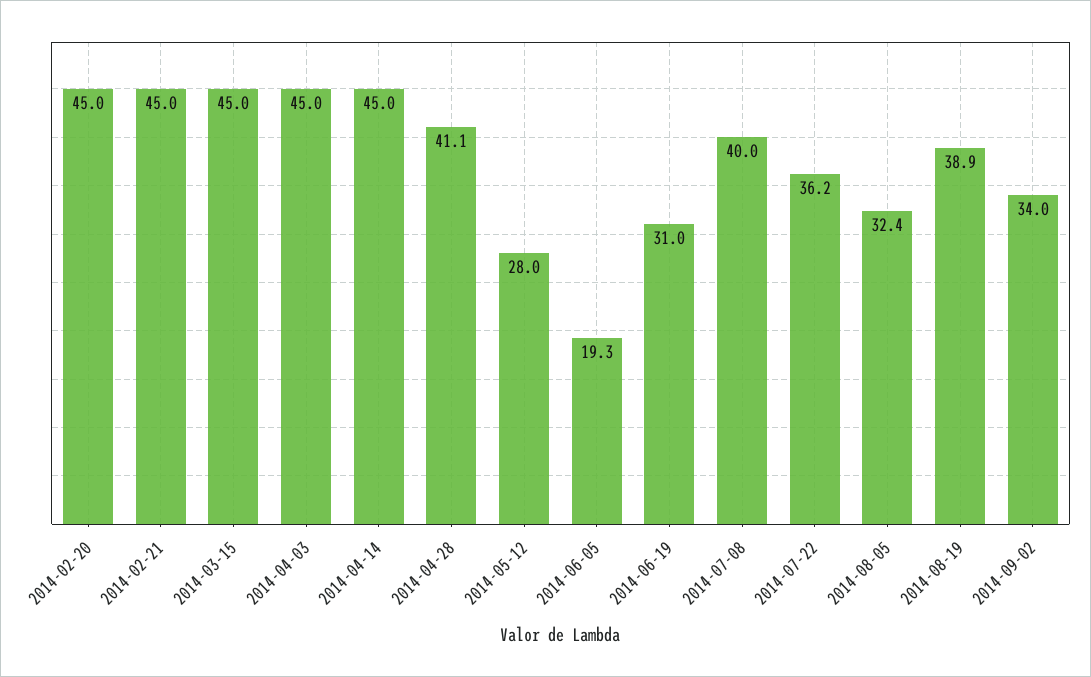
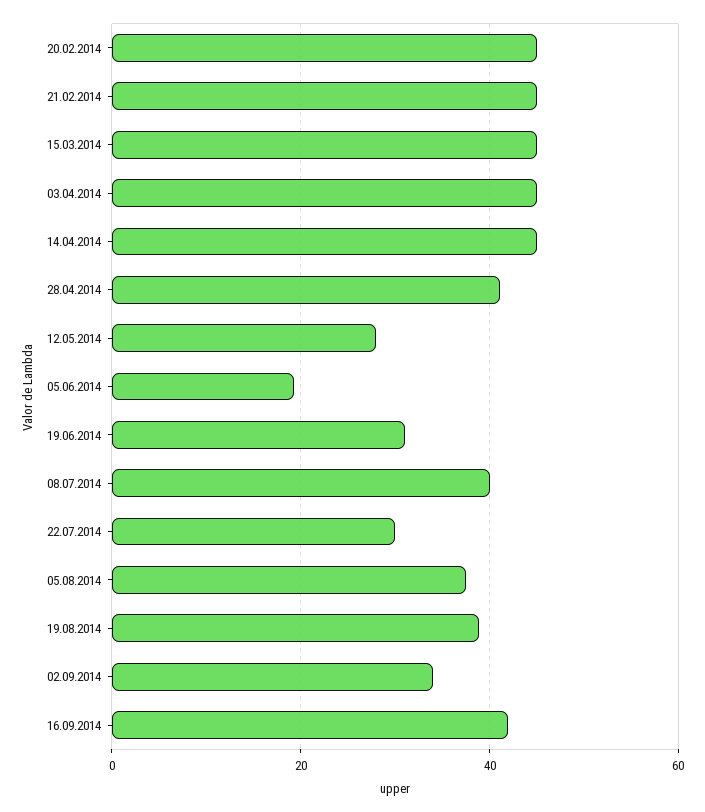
2014-07-22: 36.2 -> 30
2014-08-05: 32.4 -> 38
16.09.2014: none -> 42

